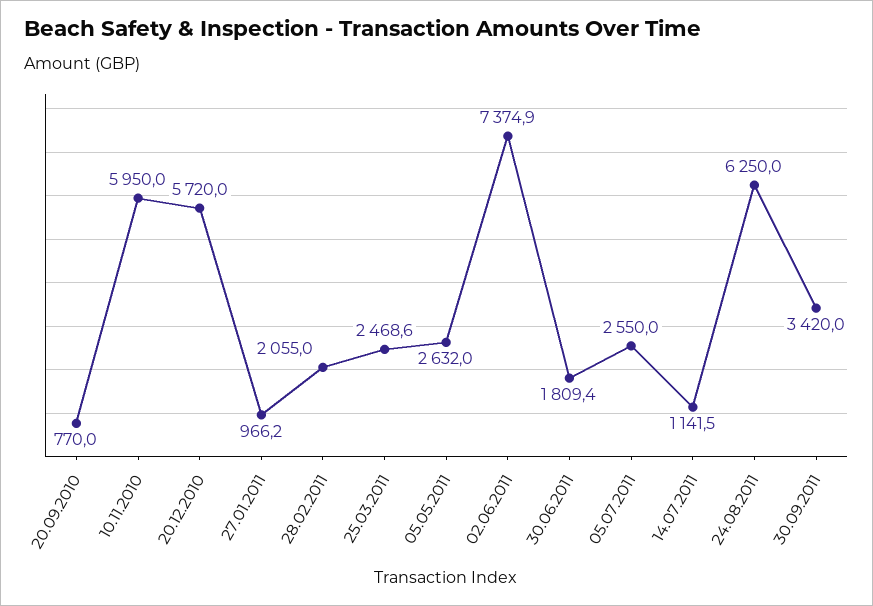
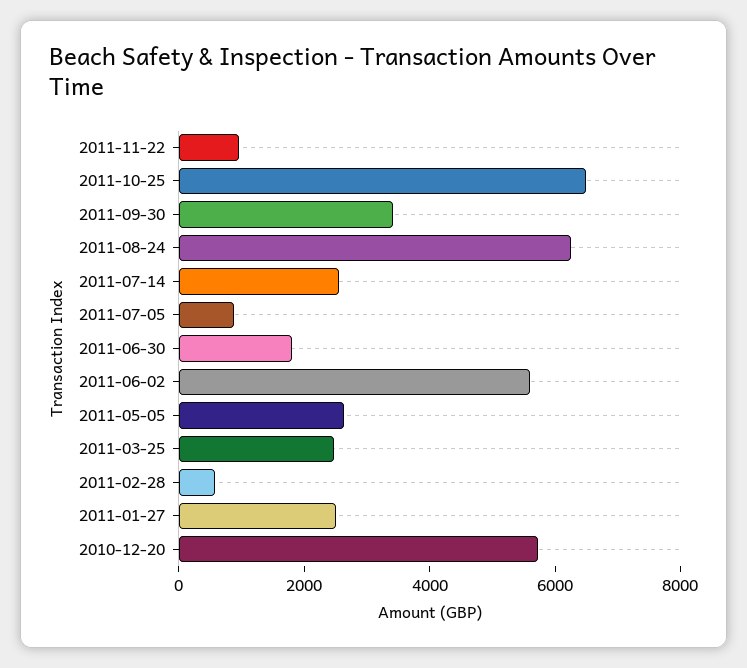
20.09.2010: 770 -> none
10.11.2010: 5950 -> none
27.01.2011: 966.2 -> 2500
28.02.2011: 2055 -> 500
02.06.2011: 7374.9 -> 5500
05.07.2011: 2550 -> 1000
14.07.2011: 1141.5 -> 2500
2011-11-22: none -> 1000
2011-10-25: none -> 6500

